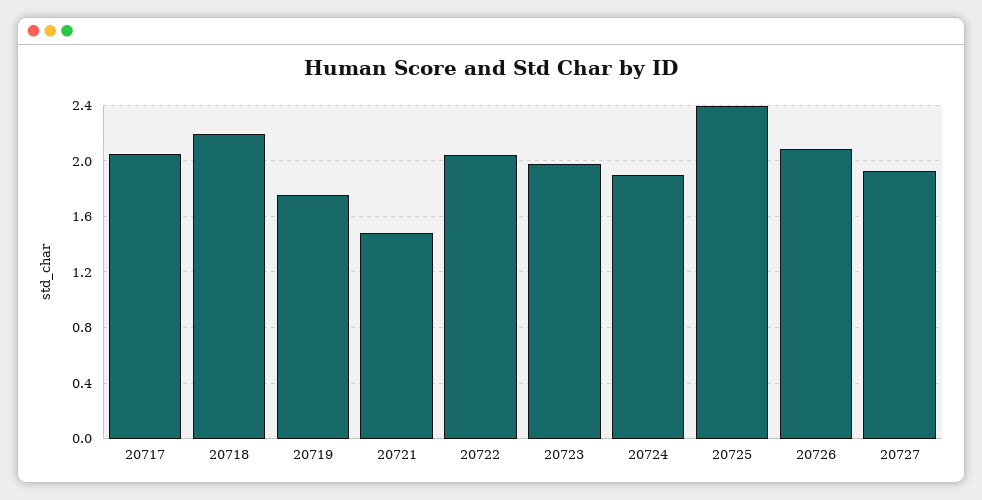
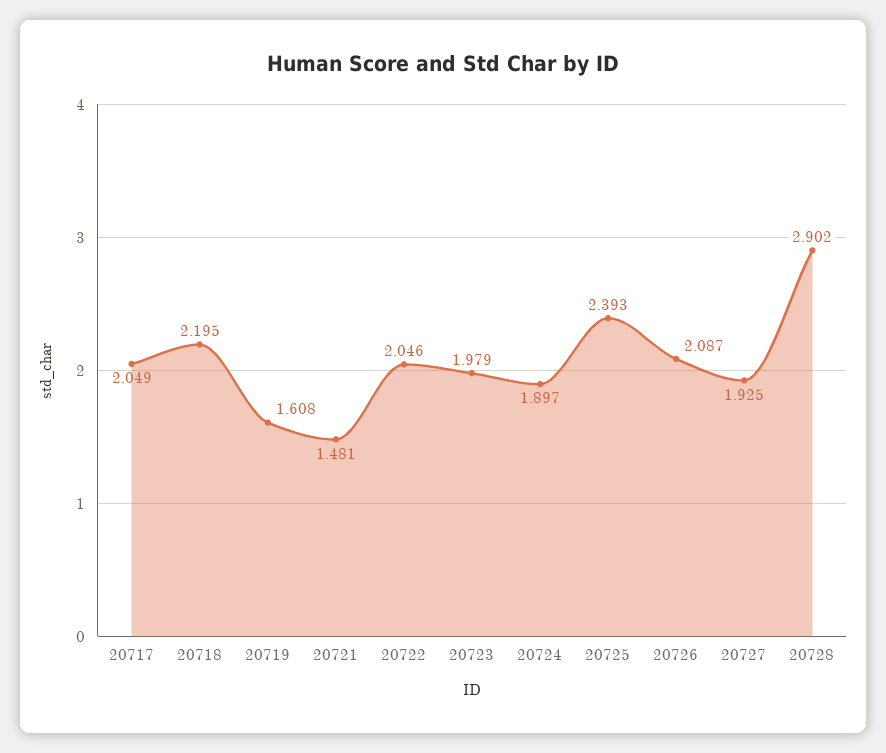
20719: 1.75 -> 1.608
20728: none -> 2.902

